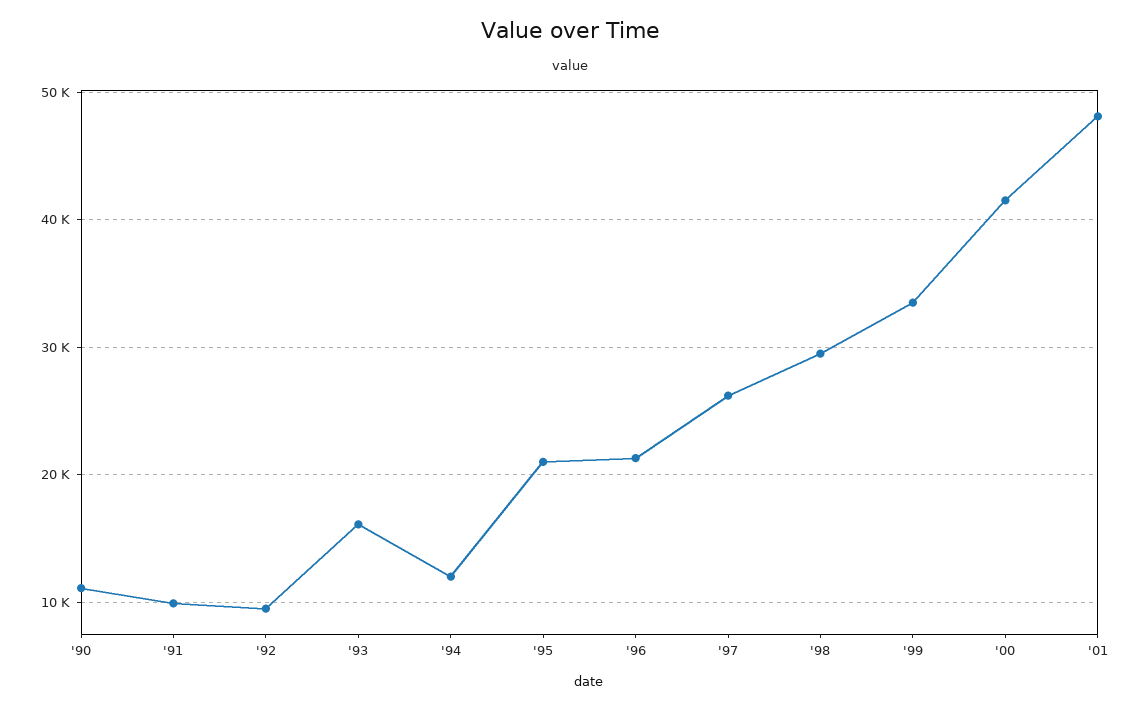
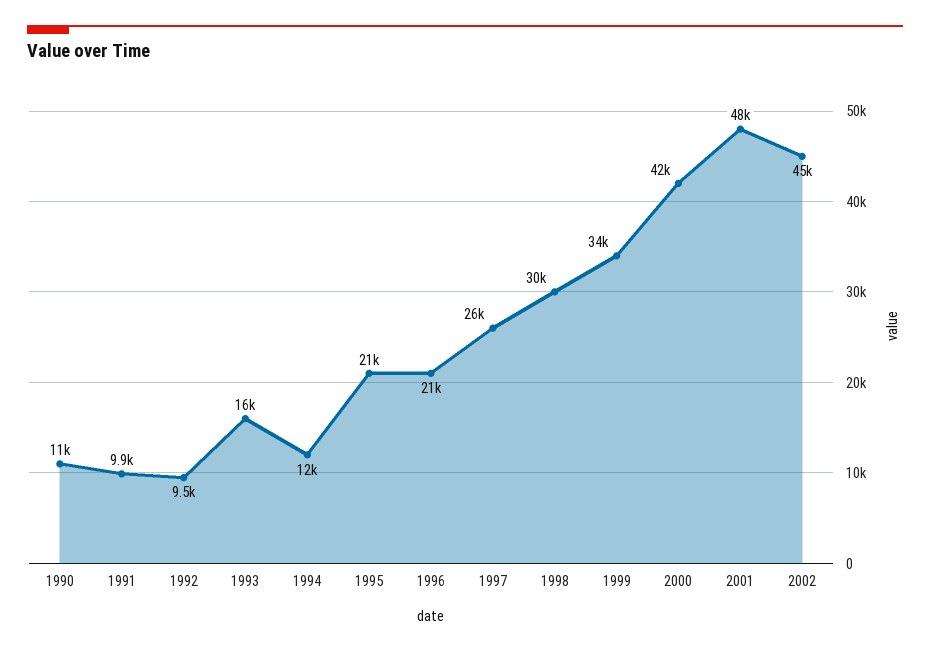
2002: none -> 45000

